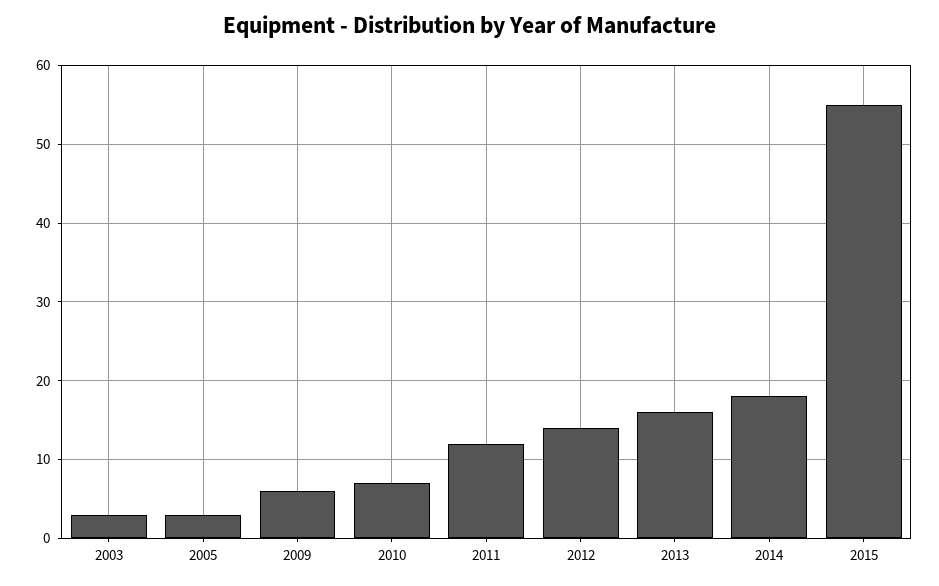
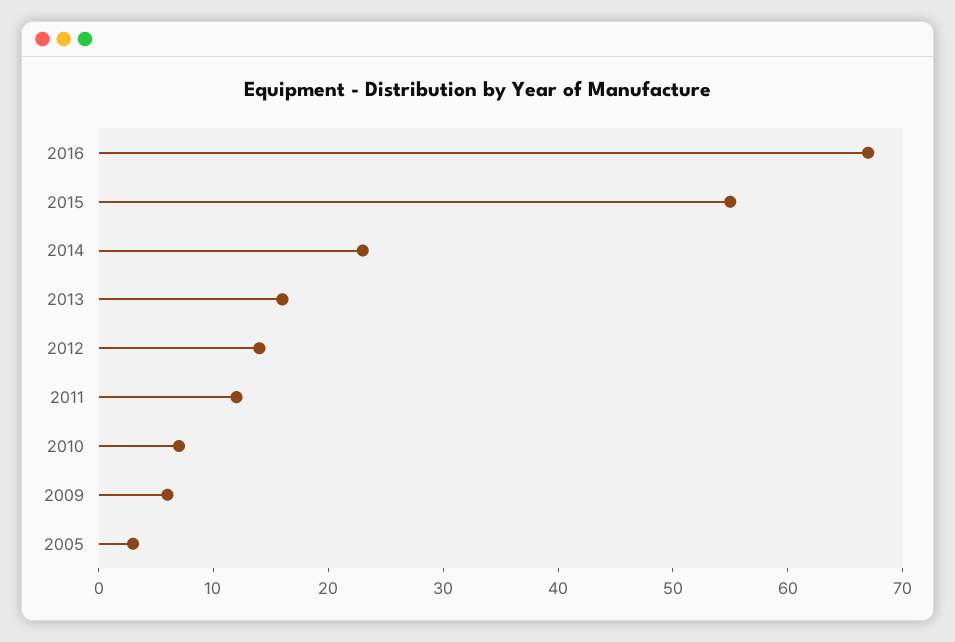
2003: 3 -> none
2014: 18 -> 23
2016: none -> 67

